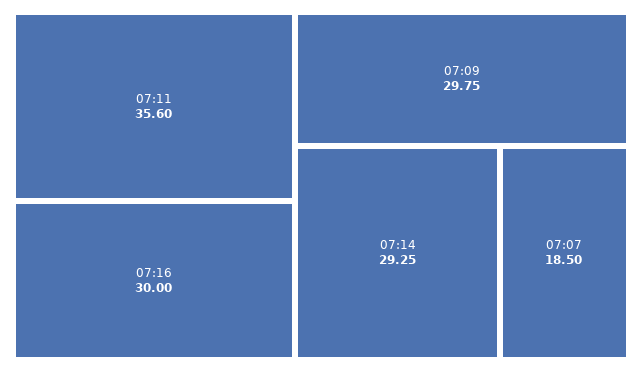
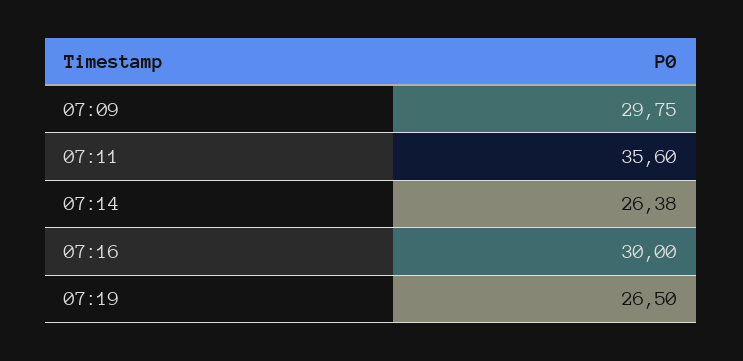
07:14: 29.25 -> 26.38
07:07: 18.5 -> none
07:19: none -> 26.5

